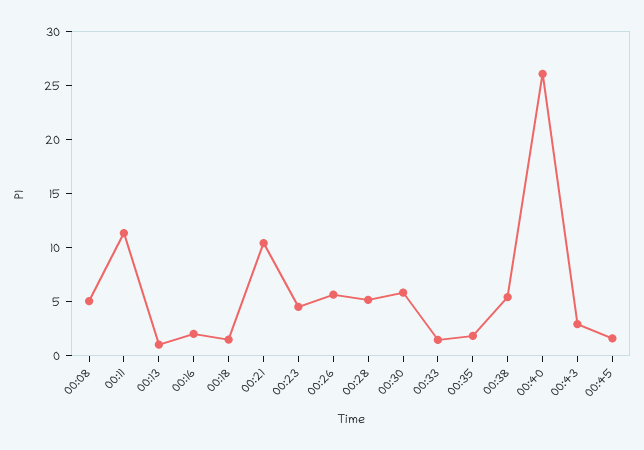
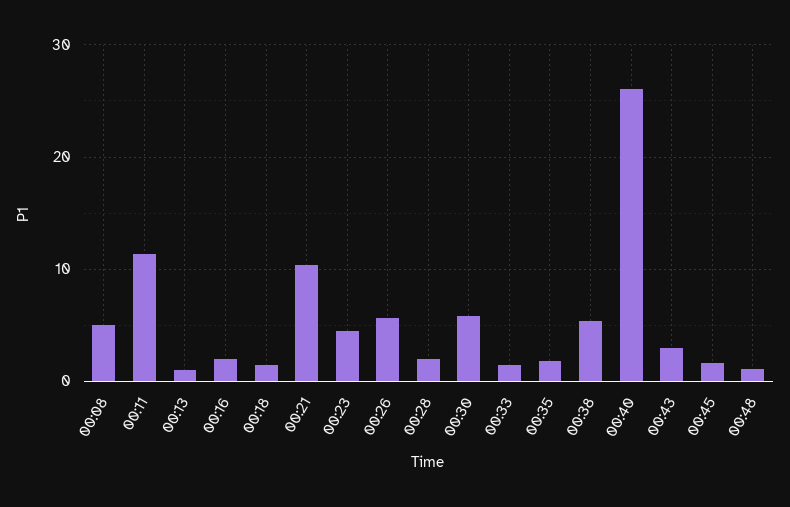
00:28: 5 -> 2
00:48: none -> 1

